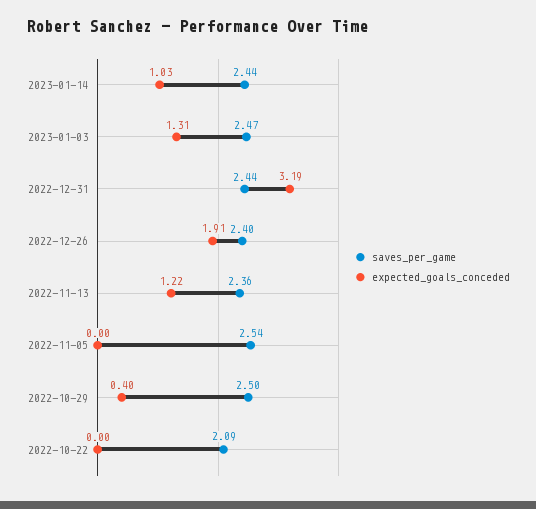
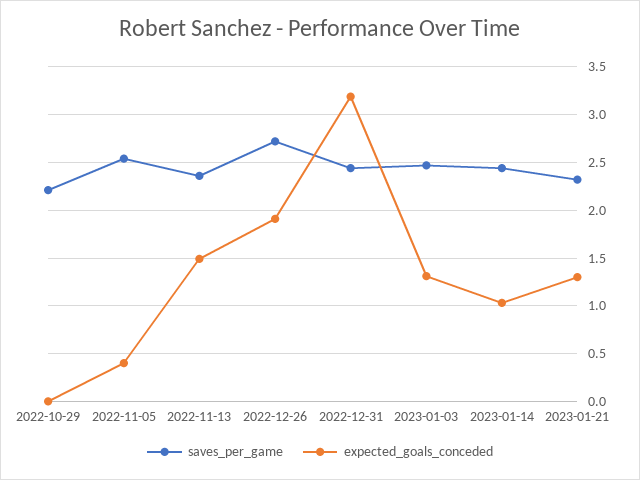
saves_per_game, 2022-12-26: 2.4 -> 2.7
expected_goals_conceded, 2022-11-13: 1.22 -> 1.5
expected_goals_conceded, 2022-11-05: 0 -> 0.4
saves_per_game, 2022-10-29: 2.5 -> 2.2
expected_goals_conceded, 2022-10-29: 0.4 -> 0
saves_per_game, 2022-10-22: 2.09 -> none
expected_goals_conceded, 2022-10-22: 0 -> none
saves_per_game, 2023-01-21: none -> 2.3
expected_goals_conceded, 2023-01-21: none -> 1.3

